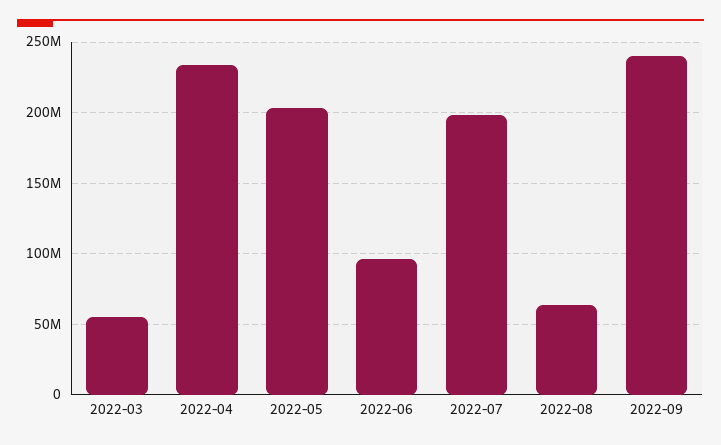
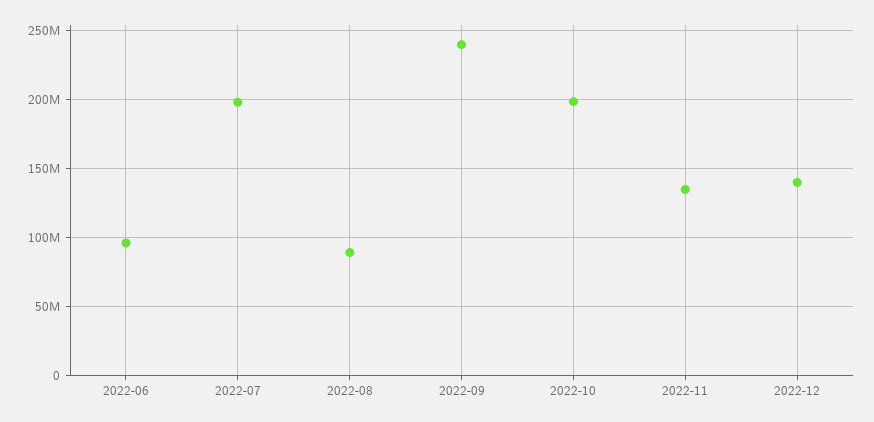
2022-03: 55000000 -> none
2022-04: 235000000 -> none
2022-05: 205000000 -> none
2022-08: 65000000 -> 90000000
2022-10: none -> 200000000
2022-11: none -> 135000000
2022-12: none -> 140000000

